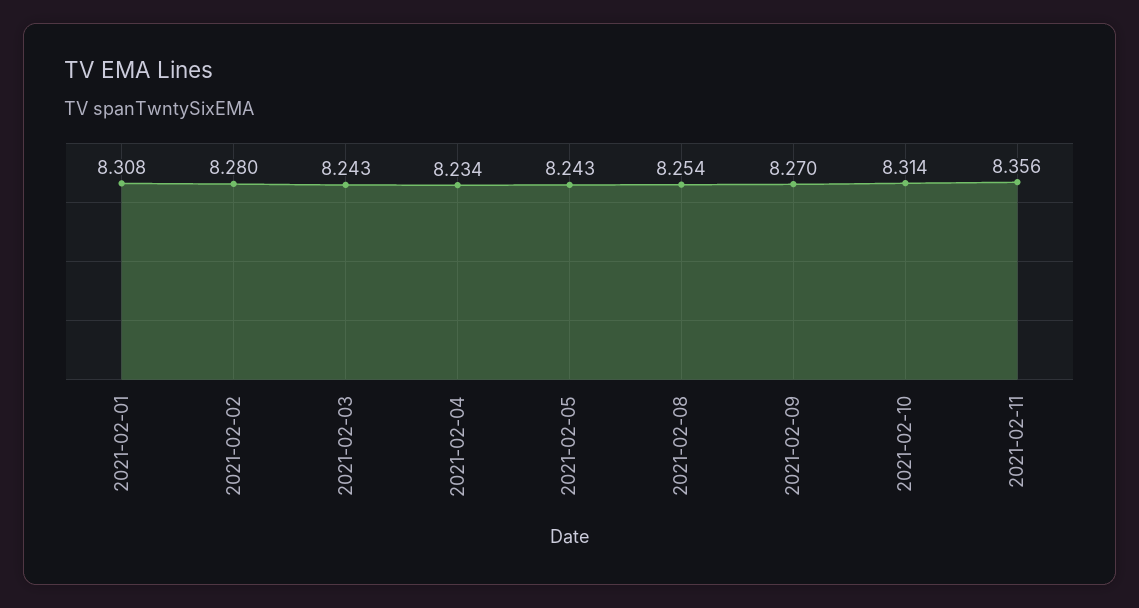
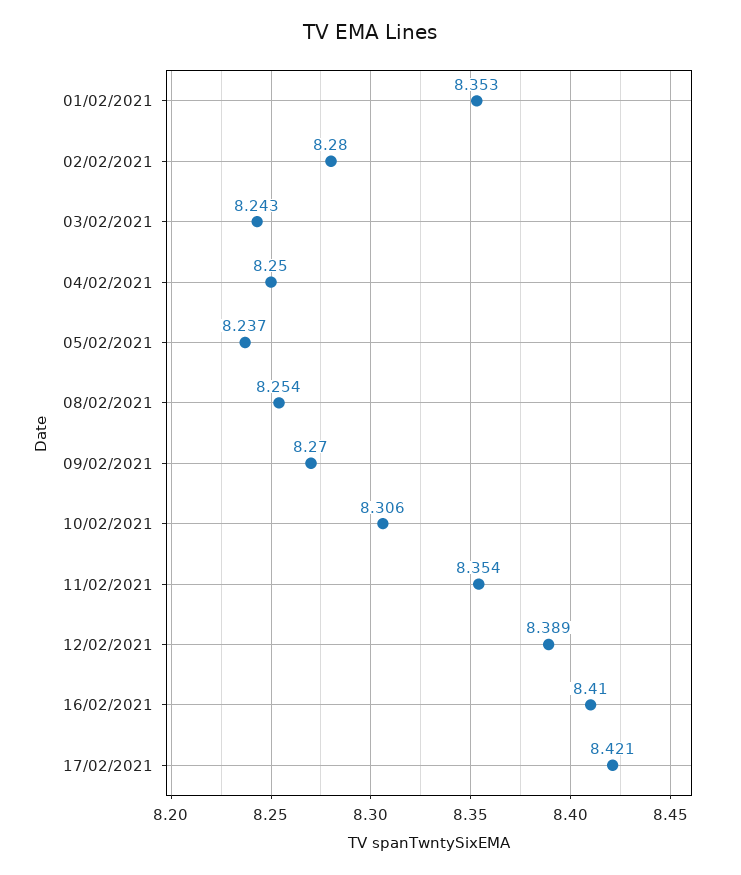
2021-02-01: 8.308 -> 8.353
2021-02-04: 8.234 -> 8.25
2021-02-05: 8.243 -> 8.237
2021-02-10: 8.314 -> 8.306
2021-02-11: 8.356 -> 8.354
12/02/2021: none -> 8.389
16/02/2021: none -> 8.41
17/02/2021: none -> 8.421

